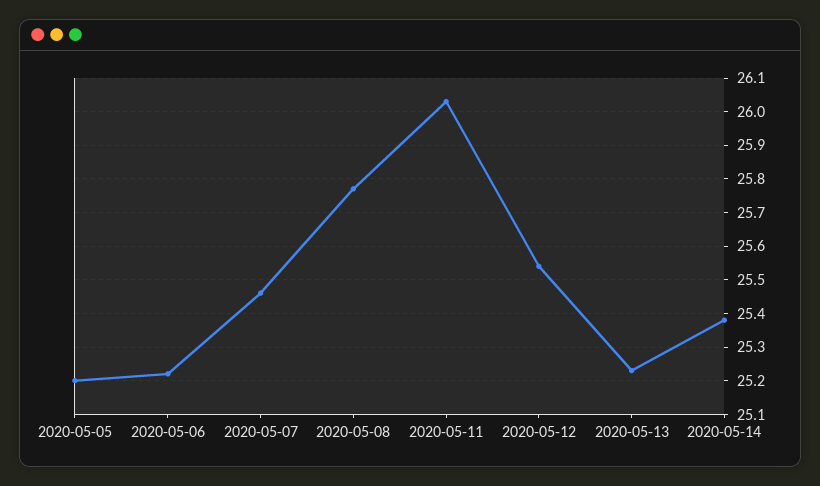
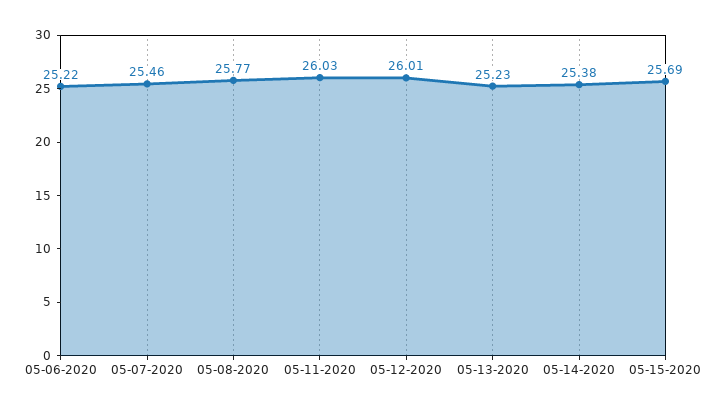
2020-05-05: 25.2 -> none
2020-05-12: 25.55 -> 26.01
05-15-2020: none -> 25.69

